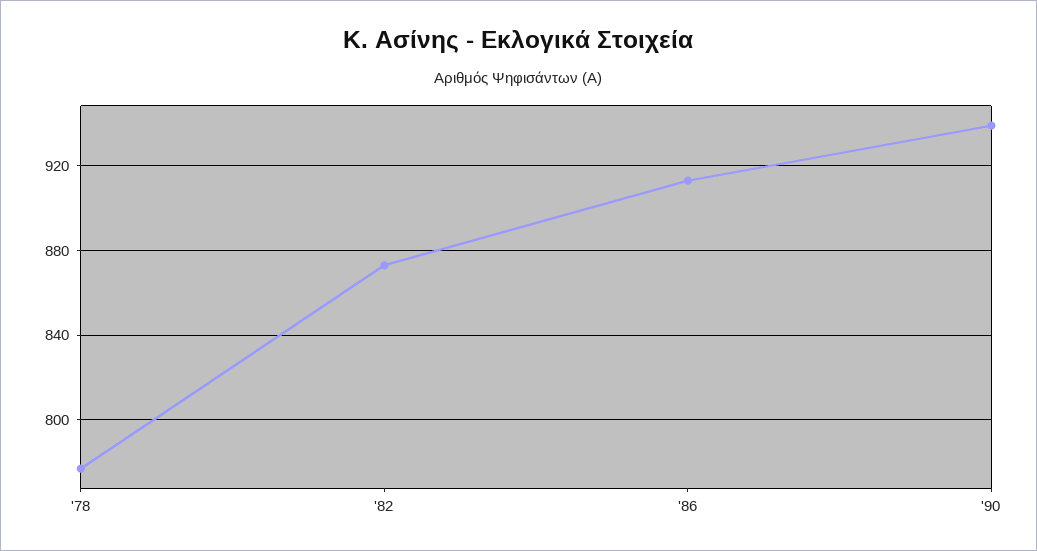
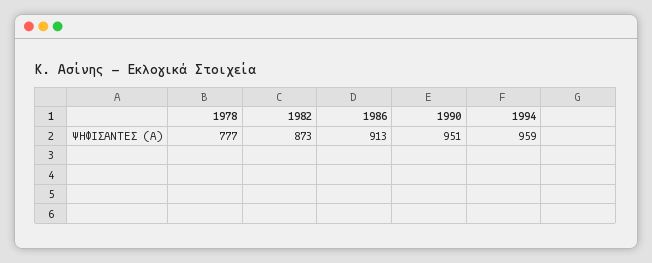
'90: 940 -> 951
1994: none -> 959

